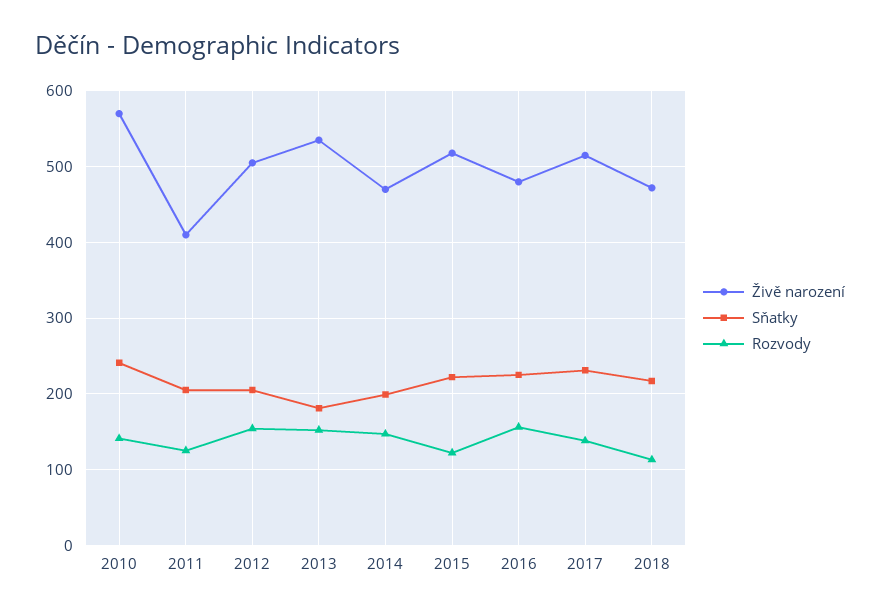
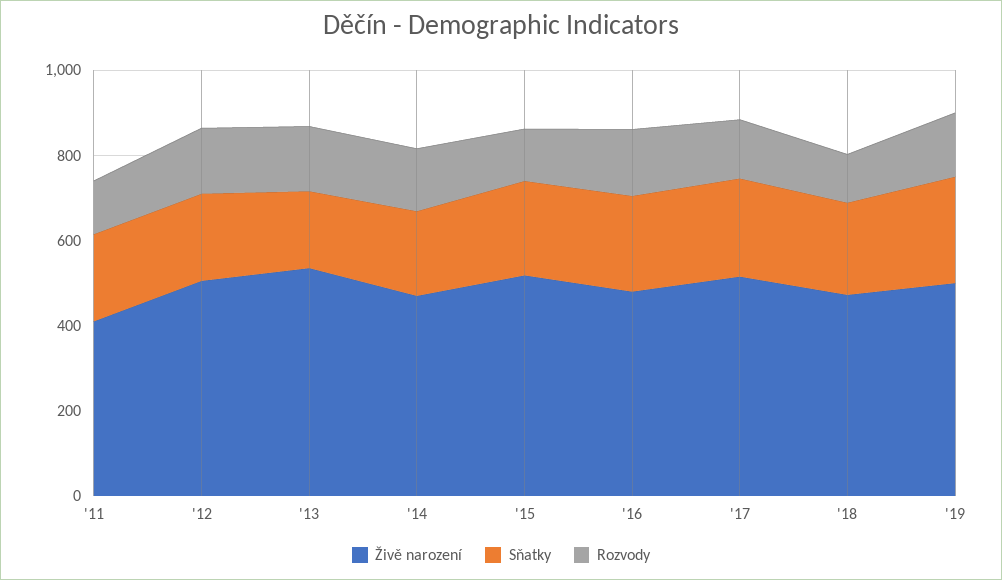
Živě narození, 2010: 570 -> none
Sňatky, 2010: 240 -> none
Rozvody, 2010: 140 -> none
Živě narození, '19: none -> 500
Sňatky, '19: none -> 250
Rozvody, '19: none -> 150

